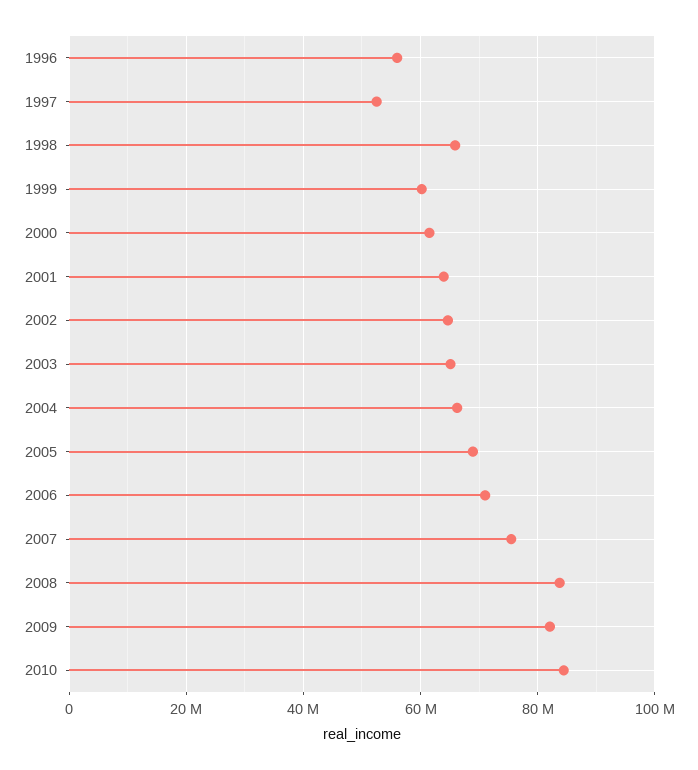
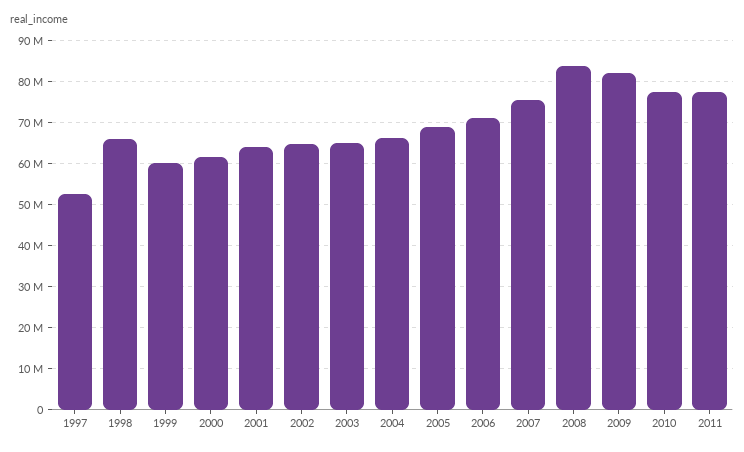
1996: 56000000 -> none
2010: 84000000 -> 78000000
2011: none -> 78000000

